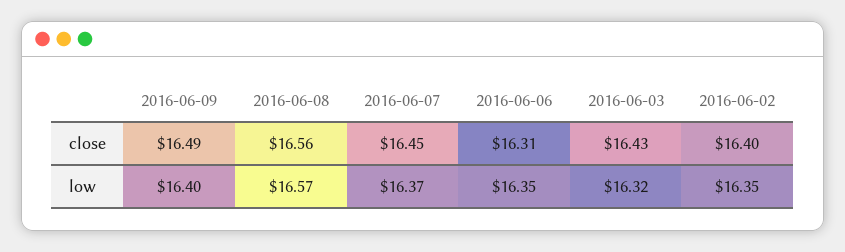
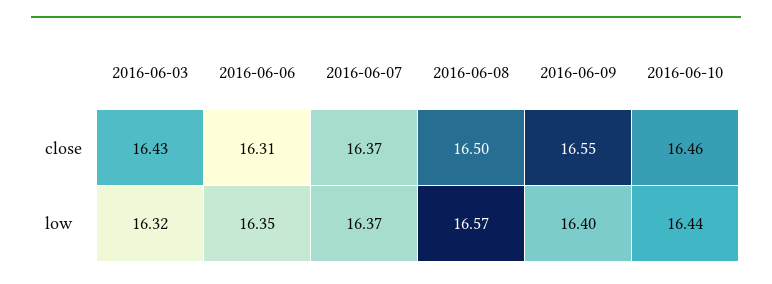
2016-06-09, close: 16.49 -> 16.55
2016-06-08, close: 16.56 -> 16.5
2016-06-07, close: 16.45 -> 16.37
2016-06-02, close: 16.4 -> none
2016-06-02, low: 16.35 -> none
2016-06-10, close: none -> 16.46
2016-06-10, low: none -> 16.44

